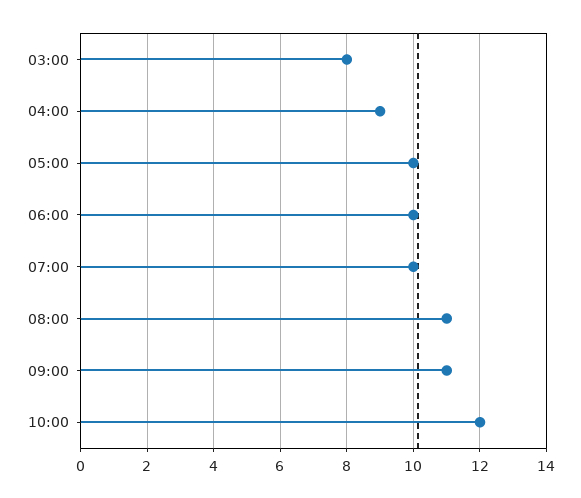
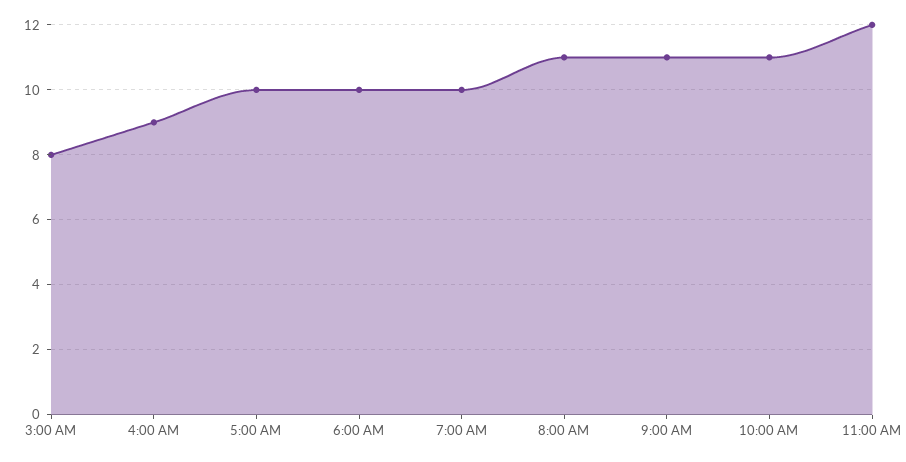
10:00: 12 -> 11
11:00 AM: none -> 12

